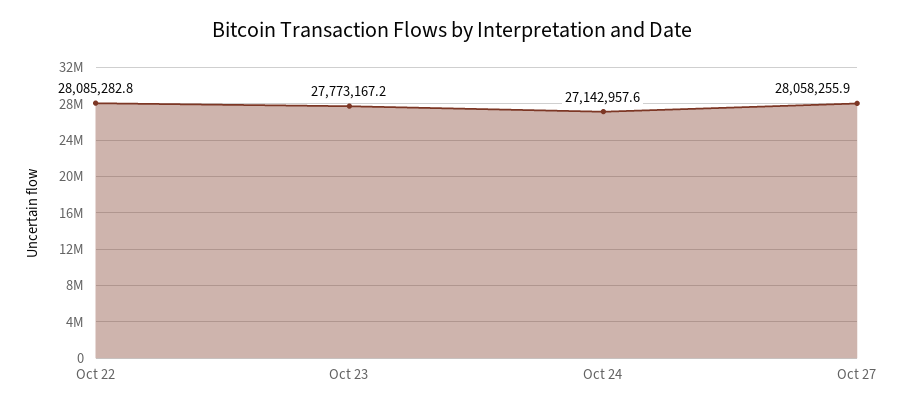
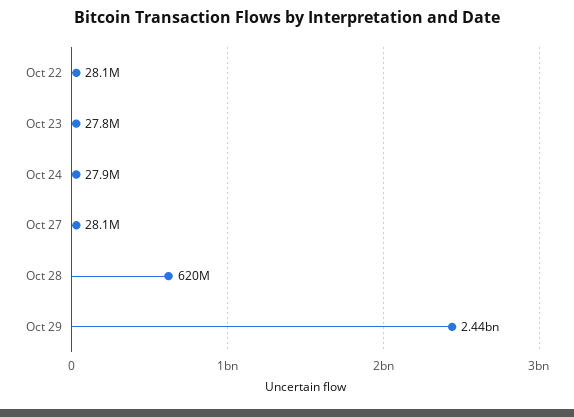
Oct 24: 27142957.6 -> 27900000
Oct 28: none -> 620000000
Oct 29: none -> 2440000000

